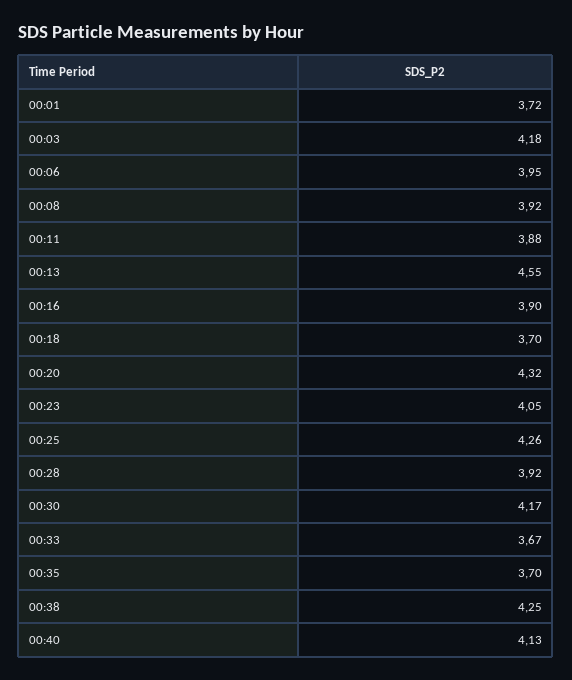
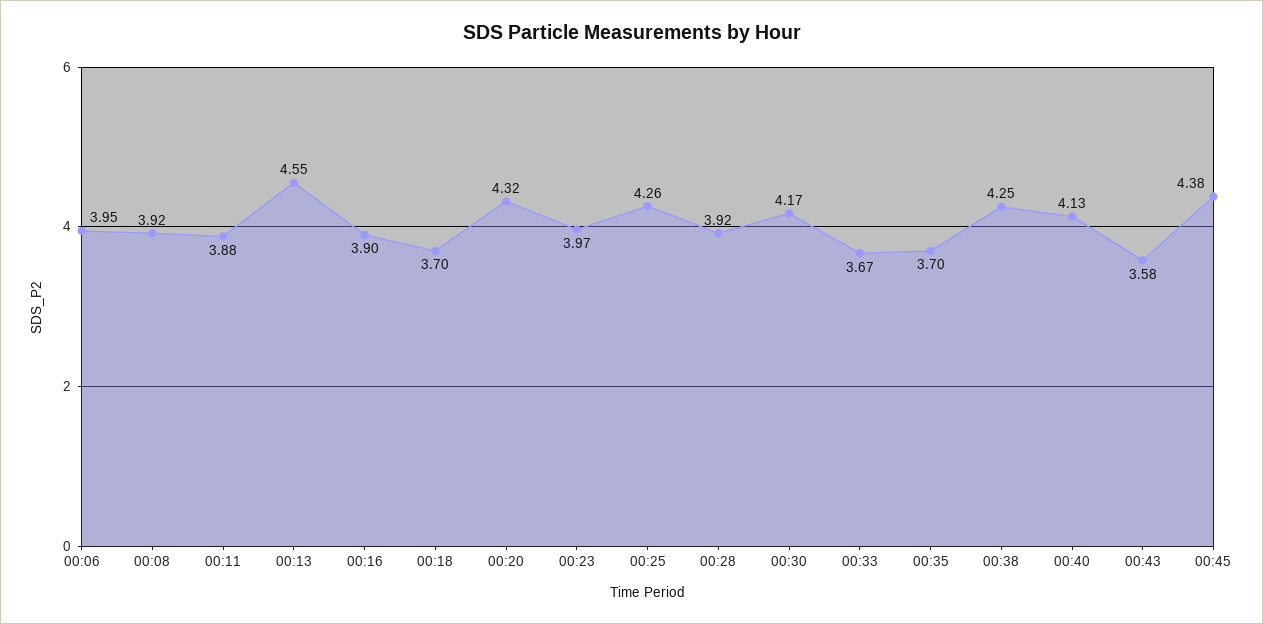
00:01: 3.72 -> none
00:03: 4.18 -> none
00:23: 4.05 -> 3.97
00:43: none -> 3.58
00:45: none -> 4.38

